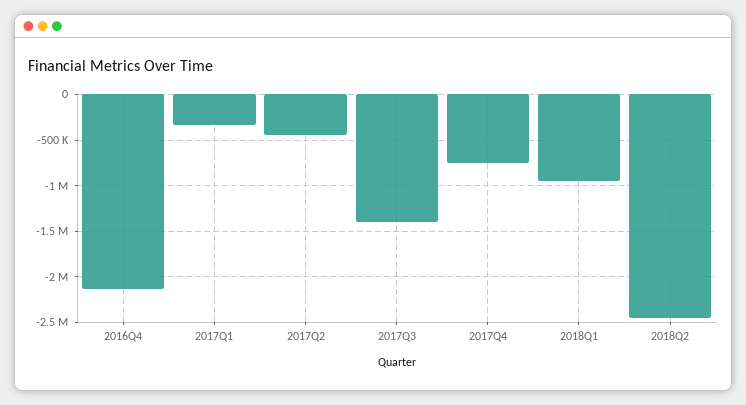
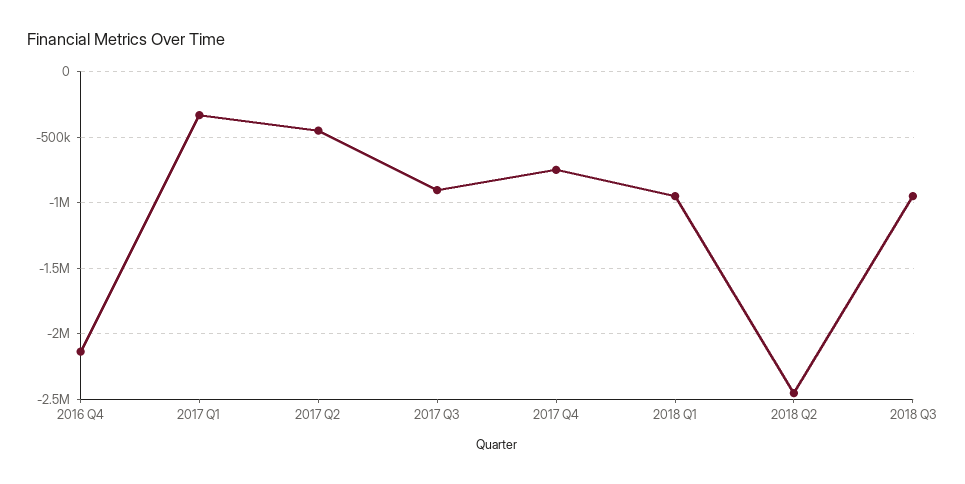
2017Q3: -1400000 -> -900000
2018 Q3: none -> -950000

